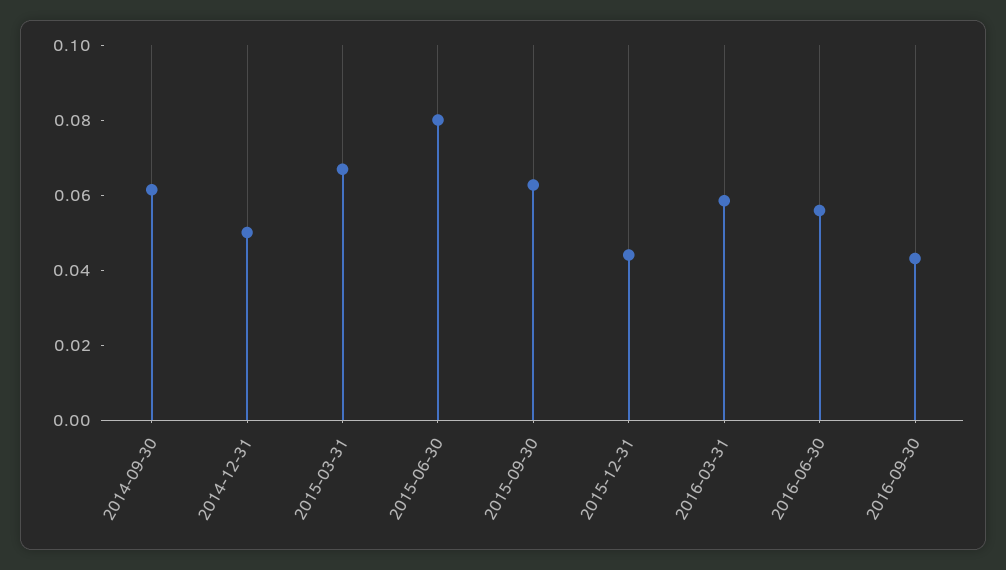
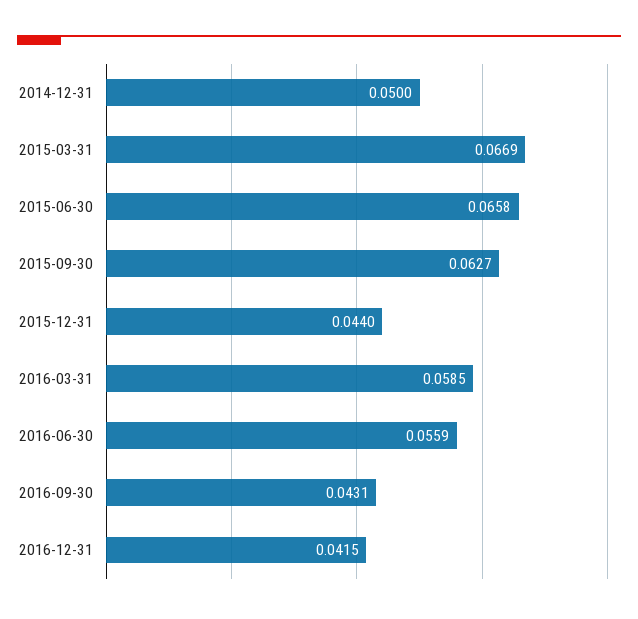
2014-09-30: 0.06 -> none
2015-06-30: 0.08 -> 0.0658
2016-12-31: none -> 0.0415

